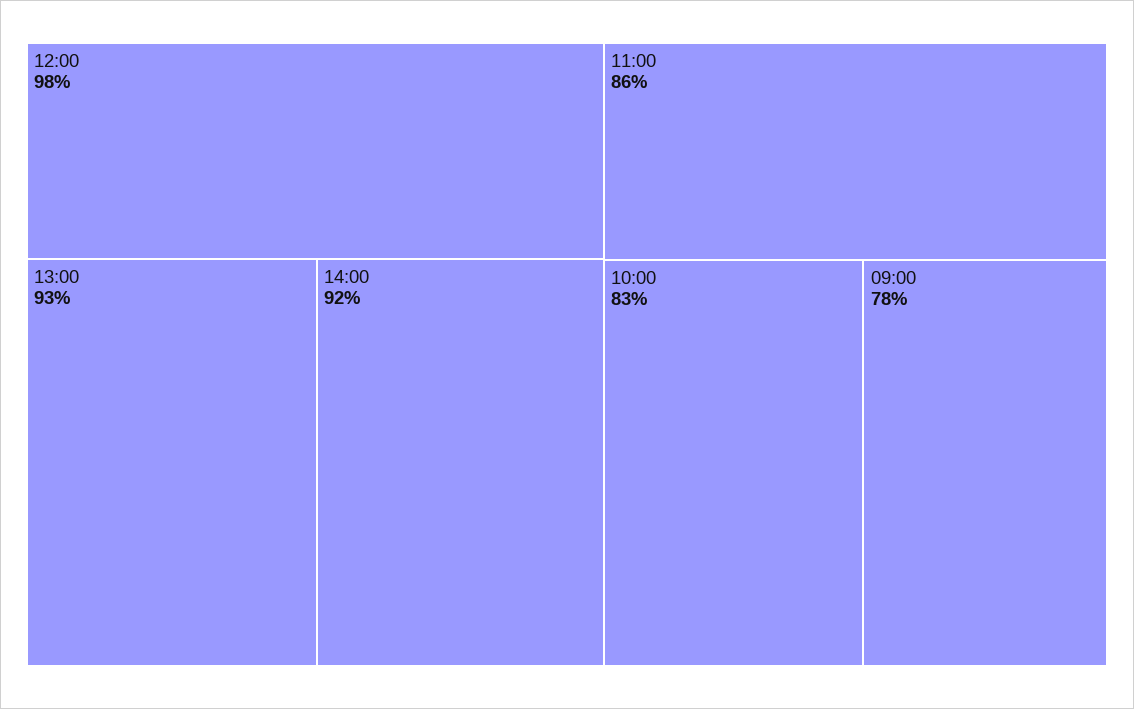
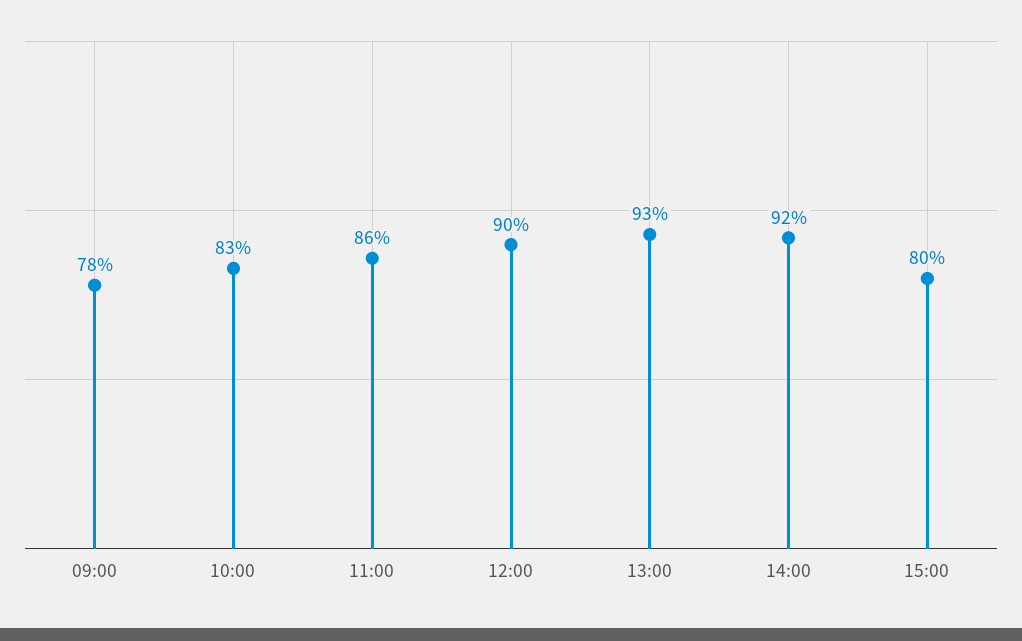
12:00: 98 -> 90
15:00: none -> 80

